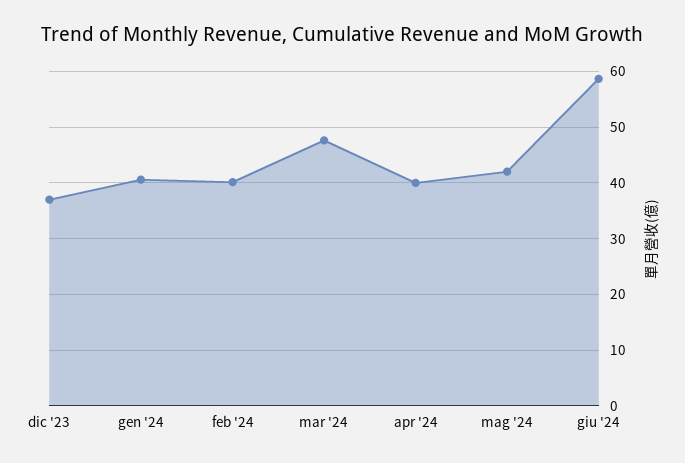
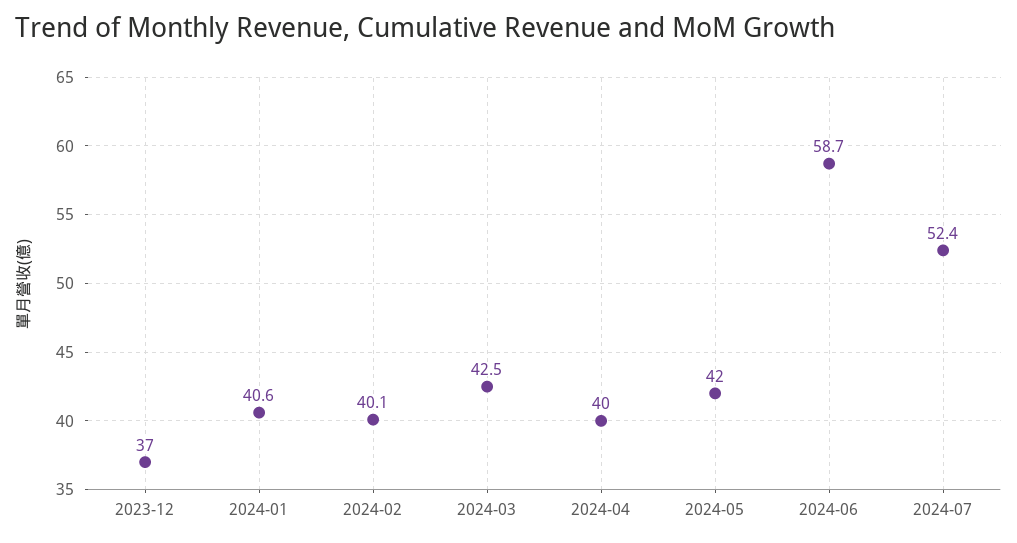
mar '24: 48 -> 42.5
2024-07: none -> 52.4

